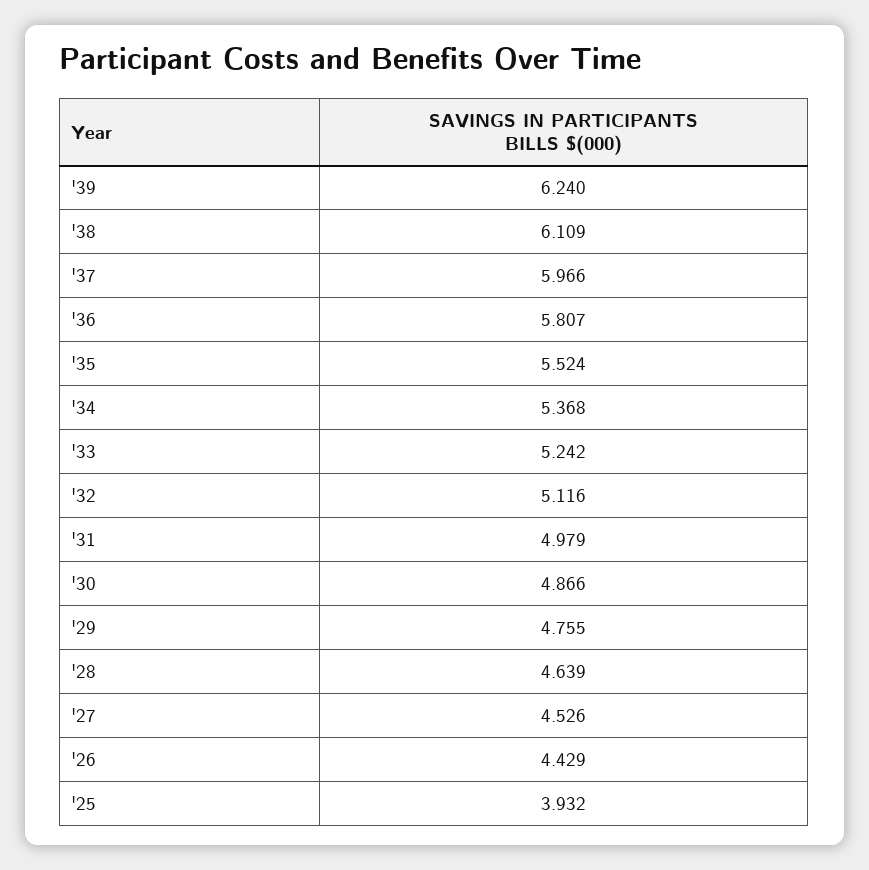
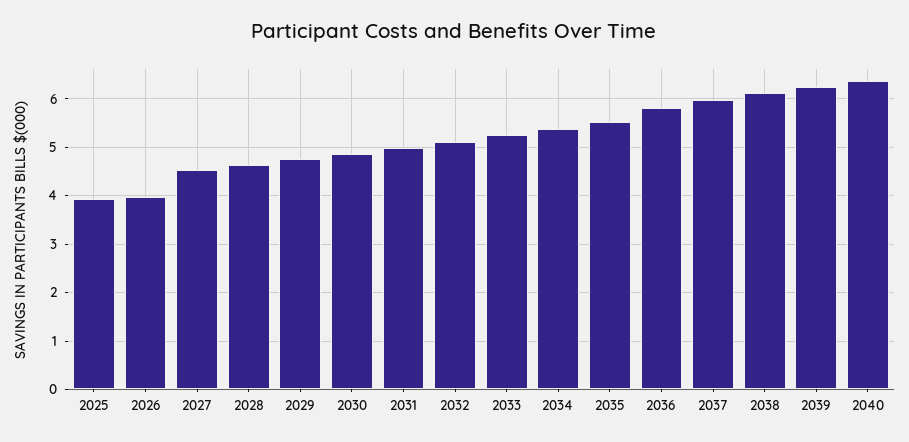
'26: 4.429 -> 4
2040: none -> 6.4

